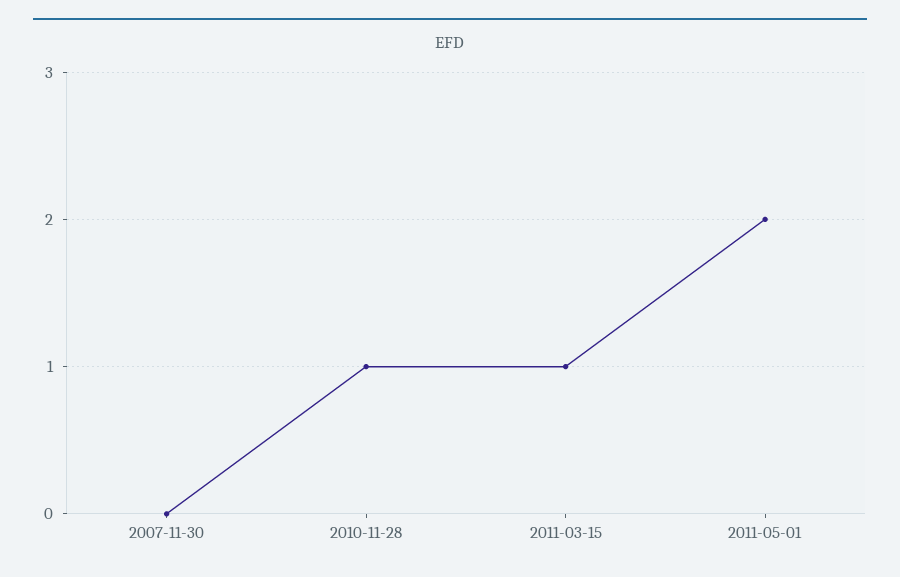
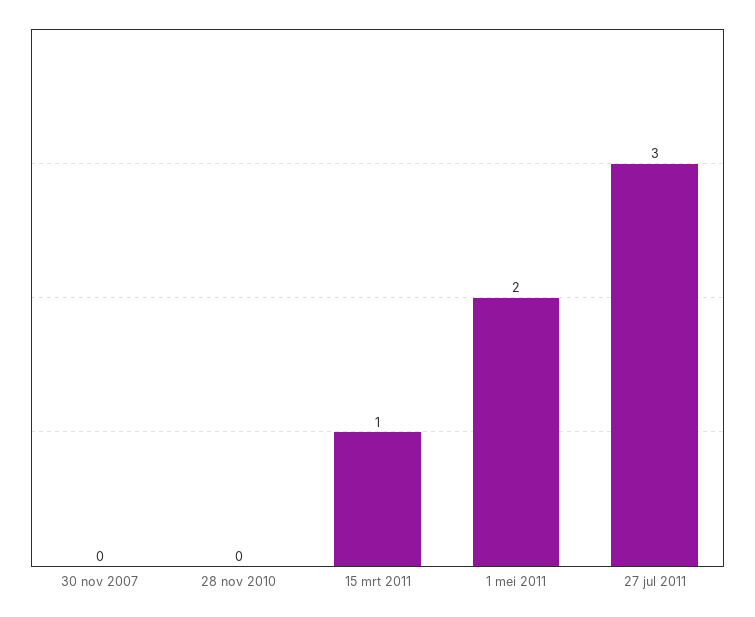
2010-11-28: 1 -> 0
27 jul 2011: none -> 3

